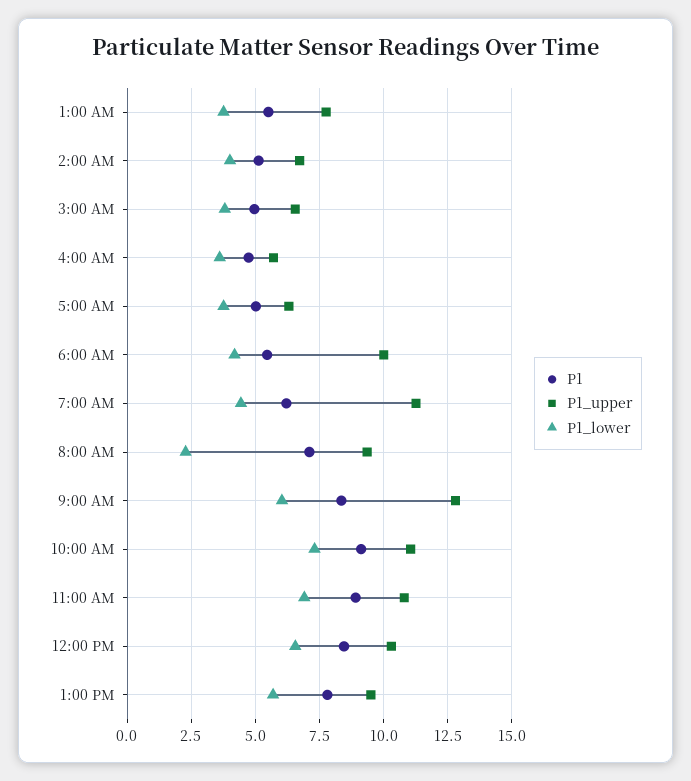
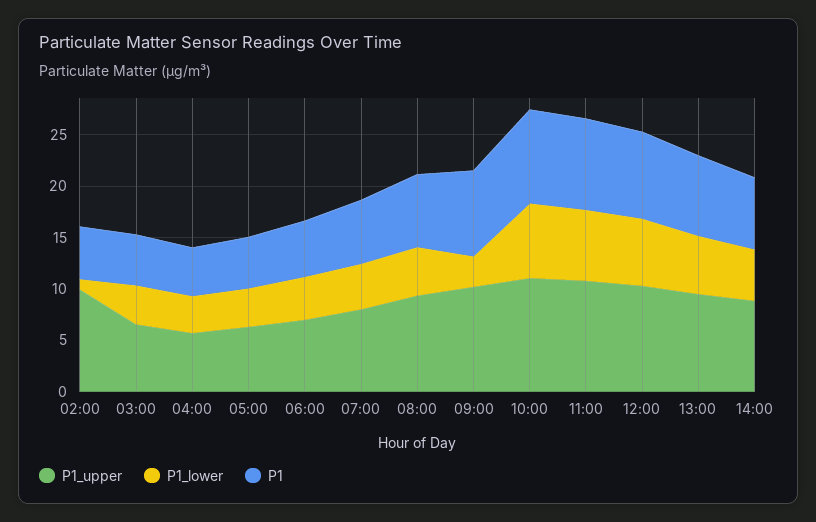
P1, 1:00 AM: 5.5 -> none
P1_upper, 1:00 AM: 7.75 -> none
P1_lower, 1:00 AM: 3.75 -> none
P1_upper, 2:00 AM: 6.75 -> 10
P1_lower, 2:00 AM: 4 -> 1
P1_upper, 6:00 AM: 10 -> 7
P1_upper, 7:00 AM: 11.25 -> 8
P1_lower, 8:00 AM: 2.25 -> 5
P1_upper, 9:00 AM: 12.75 -> 10
P1_lower, 9:00 AM: 6 -> 3
P1_upper, 14:00: none -> 9
P1_lower, 14:00: none -> 5
P1, 14:00: none -> 7

